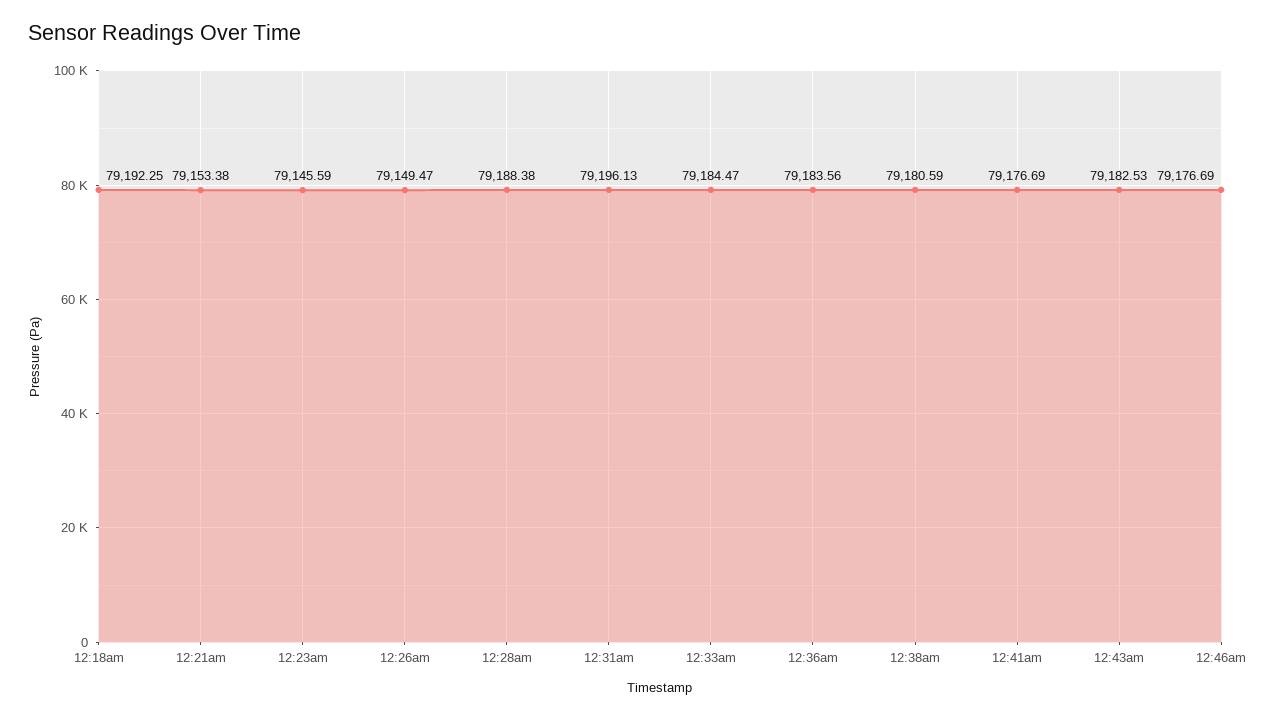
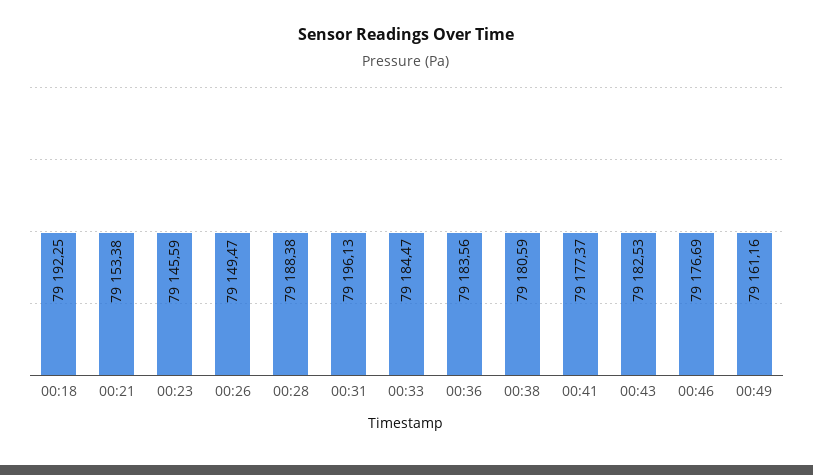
12:41am: 79176.69 -> 79177.37
00:49: none -> 79161.16

